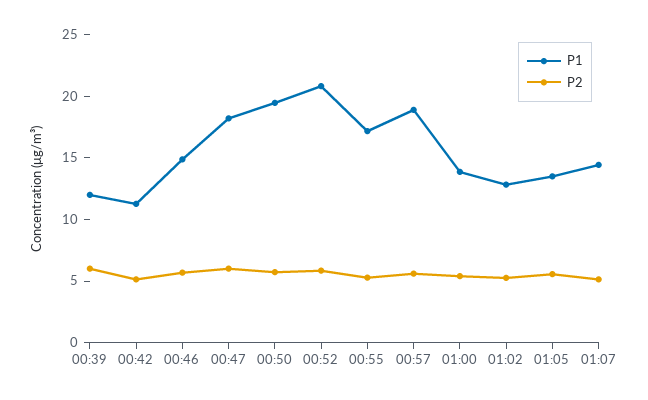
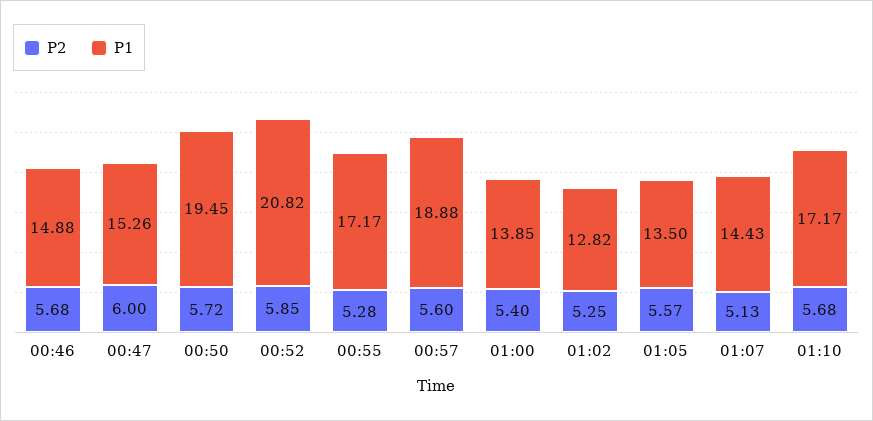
P1, 00:39: 12 -> none
P2, 00:39: 6 -> none
P1, 00:42: 11 -> none
P2, 00:42: 5 -> none
P1, 00:47: 18 -> 15.26
P2, 01:10: none -> 5.68
P1, 01:10: none -> 17.17

